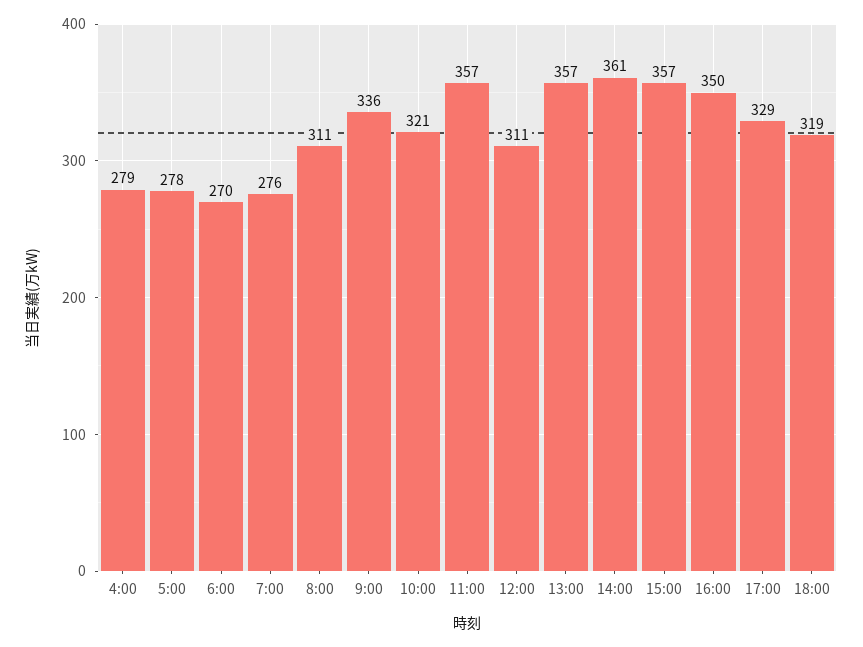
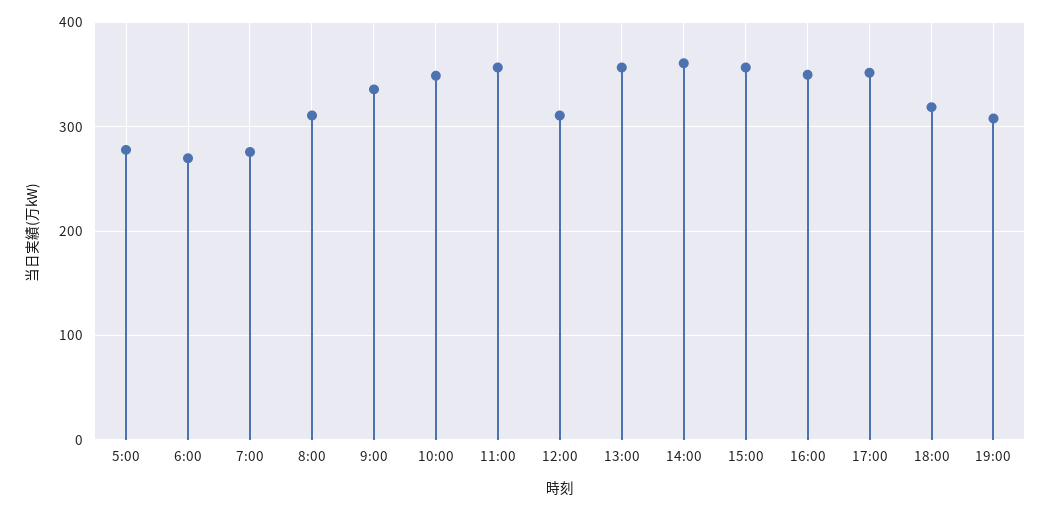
4:00: 279 -> none
10:00: 321 -> 350
17:00: 329 -> 350
19:00: none -> 310

